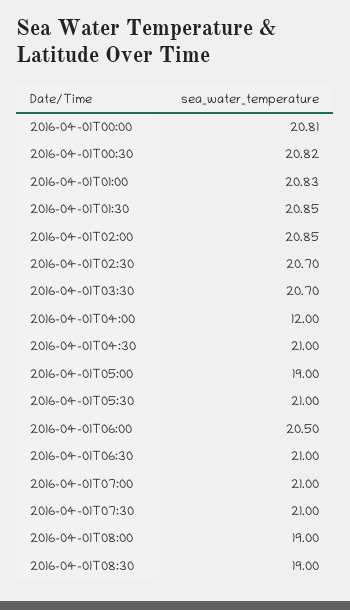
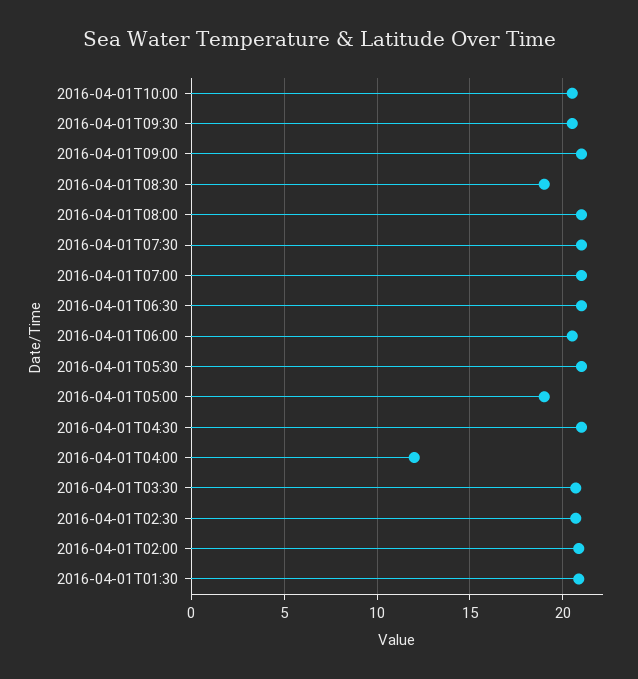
2016-04-01T00:00: 20.81 -> none
2016-04-01T00:30: 20.82 -> none
2016-04-01T01:00: 20.83 -> none
2016-04-01T08:00: 19 -> 21
2016-04-01T10:00: none -> 20.5
2016-04-01T09:30: none -> 20.5
2016-04-01T09:00: none -> 21

